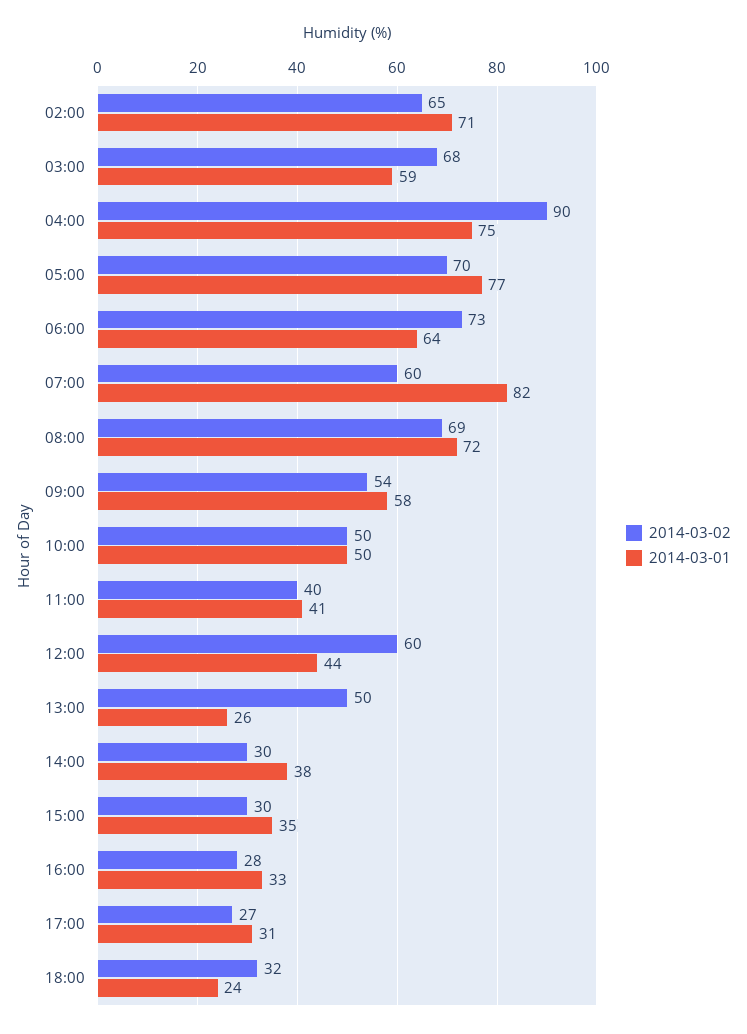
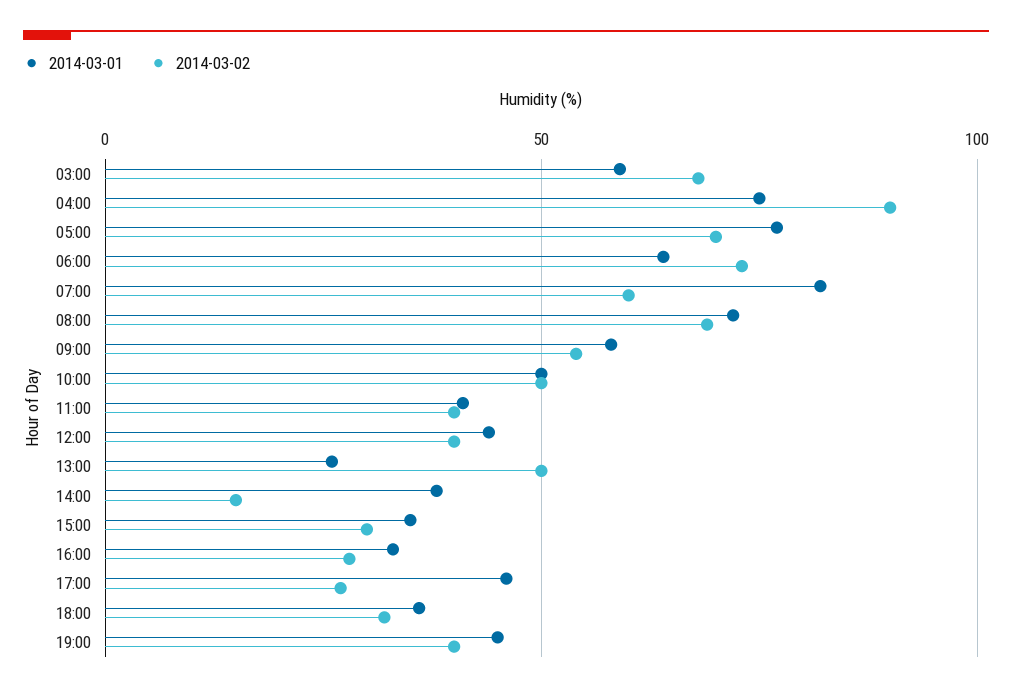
2014-03-02, 02:00: 65 -> none
2014-03-01, 02:00: 71 -> none
2014-03-02, 12:00: 60 -> 40
2014-03-02, 14:00: 30 -> 15
2014-03-01, 17:00: 31 -> 45
2014-03-01, 18:00: 24 -> 35
2014-03-01, 19:00: none -> 45
2014-03-02, 19:00: none -> 40

